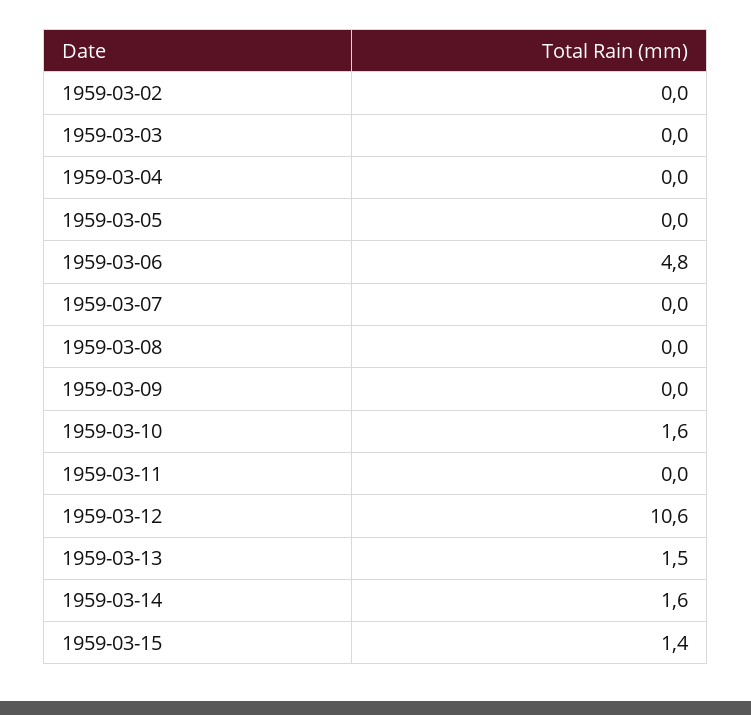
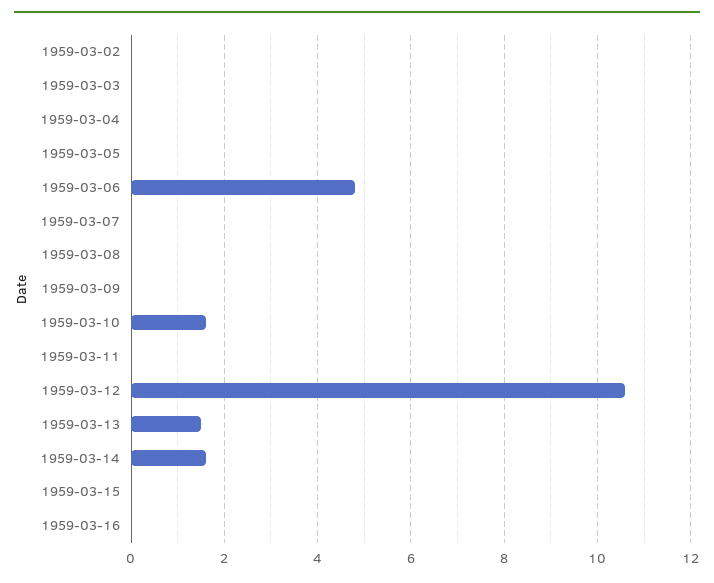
1959-03-15: 1.4 -> 0
1959-03-16: none -> 0

